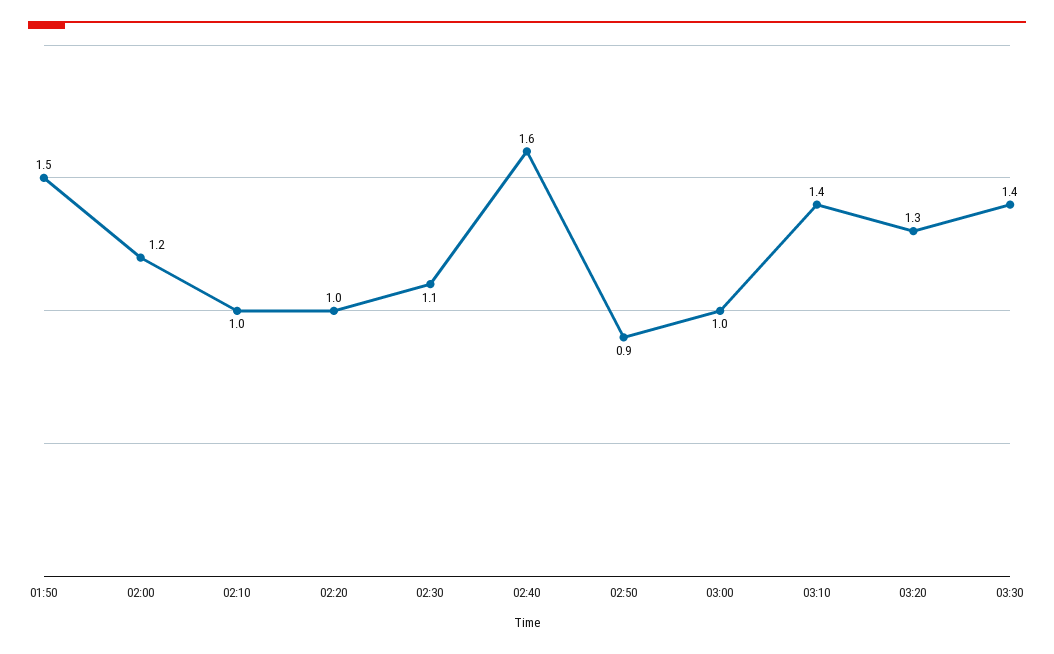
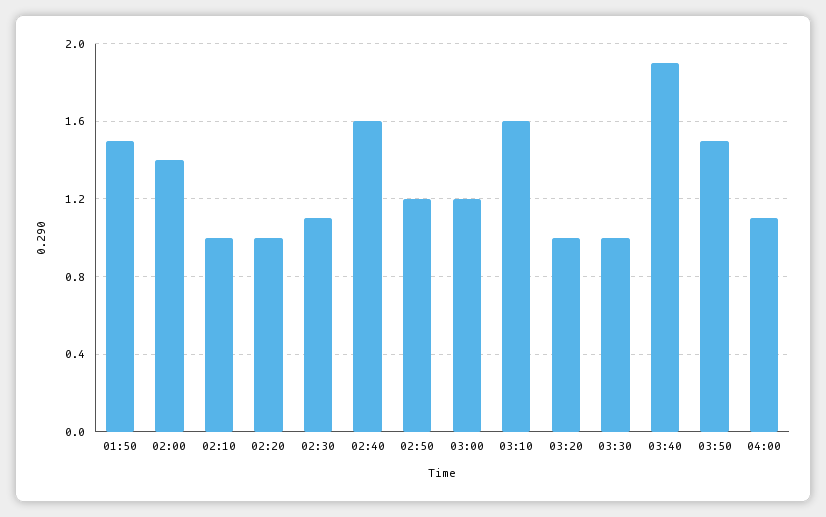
02:00: 1.2 -> 1.4
02:50: 0.9 -> 1.2
03:00: 1 -> 1.2
03:10: 1.4 -> 1.6
03:20: 1.3 -> 1
03:30: 1.4 -> 1
03:40: none -> 1.9
03:50: none -> 1.5
04:00: none -> 1.1

